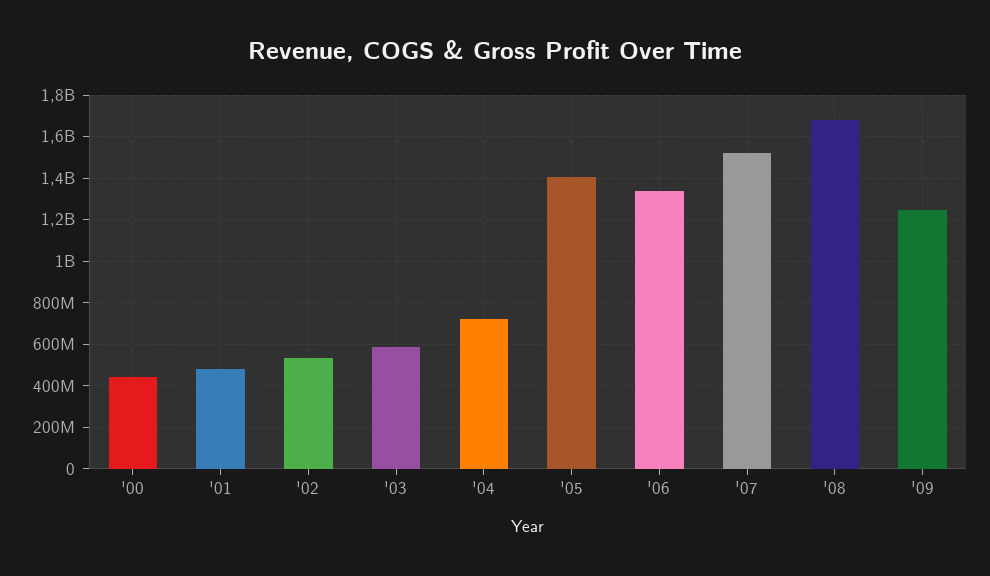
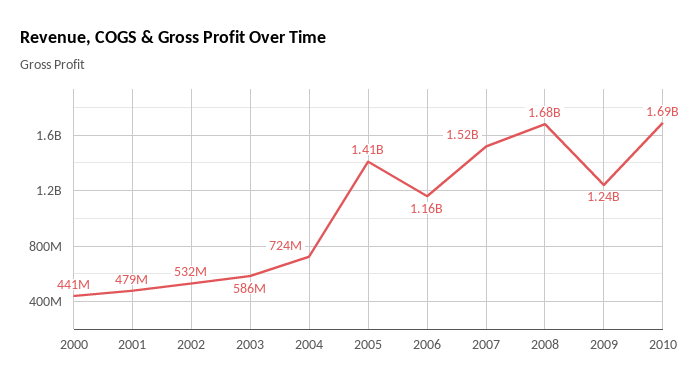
'06: 1350000000 -> 1160000000
2010: none -> 1690000000

